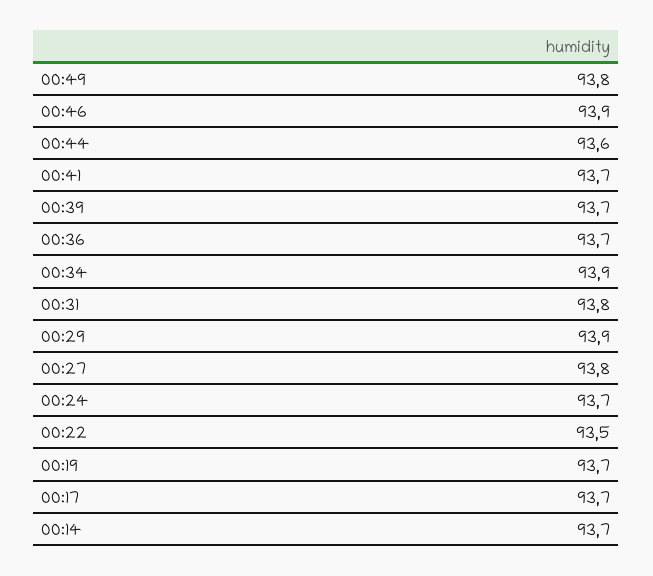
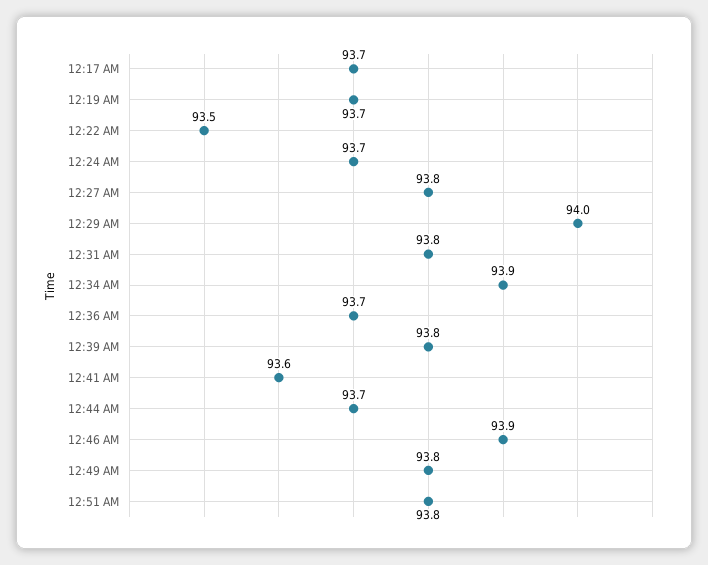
00:44: 93.6 -> 93.7
00:41: 93.7 -> 93.6
00:39: 93.7 -> 93.8
00:29: 93.9 -> 94
00:14: 93.7 -> none
12:51 AM: none -> 93.8

